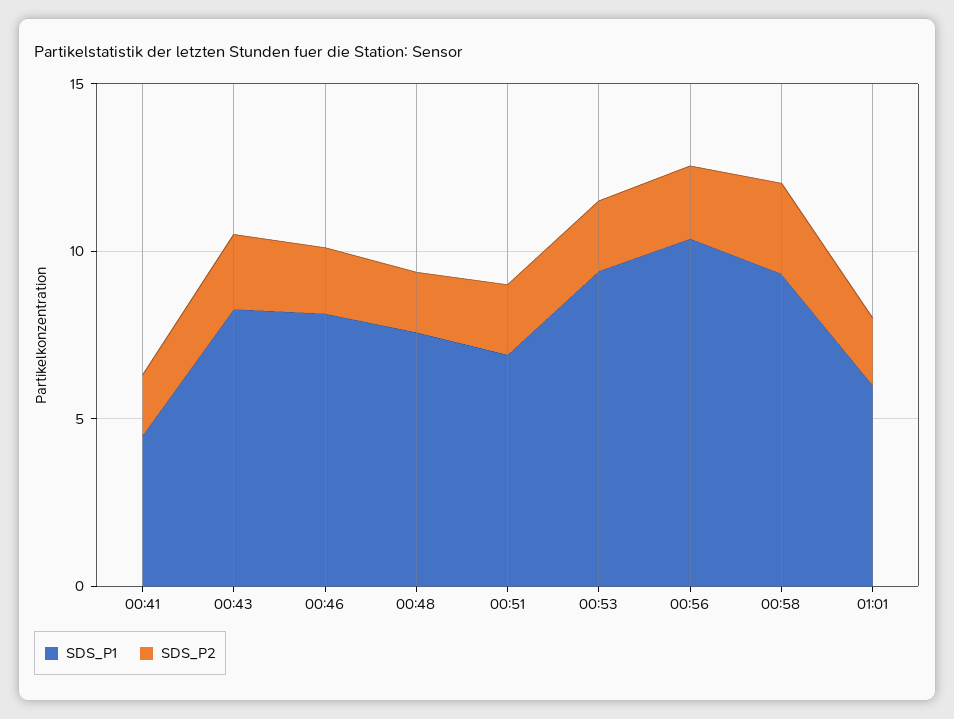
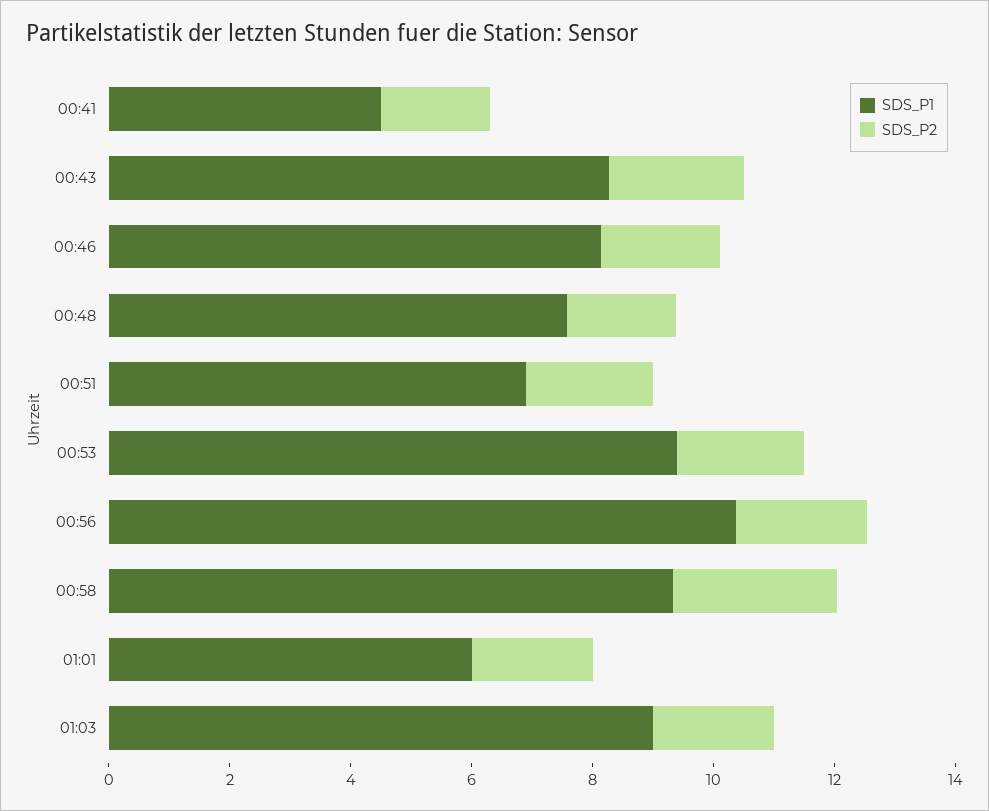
SDS_P1, 01:03: none -> 9
SDS_P2, 01:03: none -> 2

